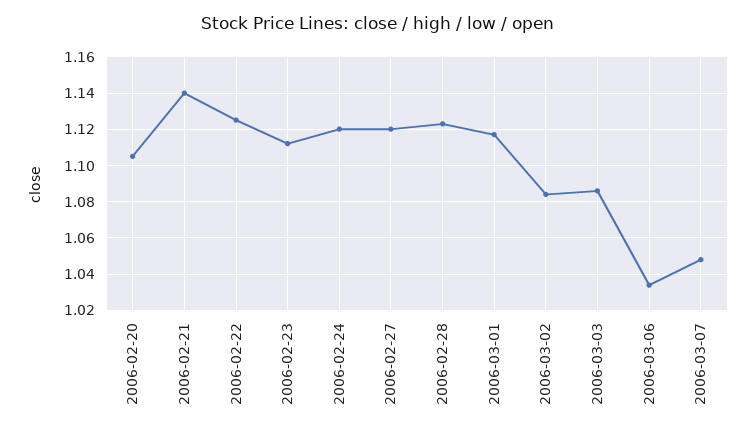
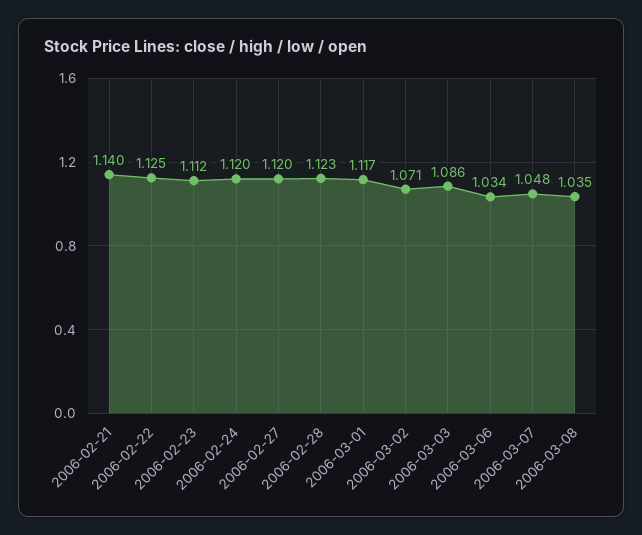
2006-02-20: 1.105 -> none
2006-03-02: 1.085 -> 1.071
2006-03-08: none -> 1.035

